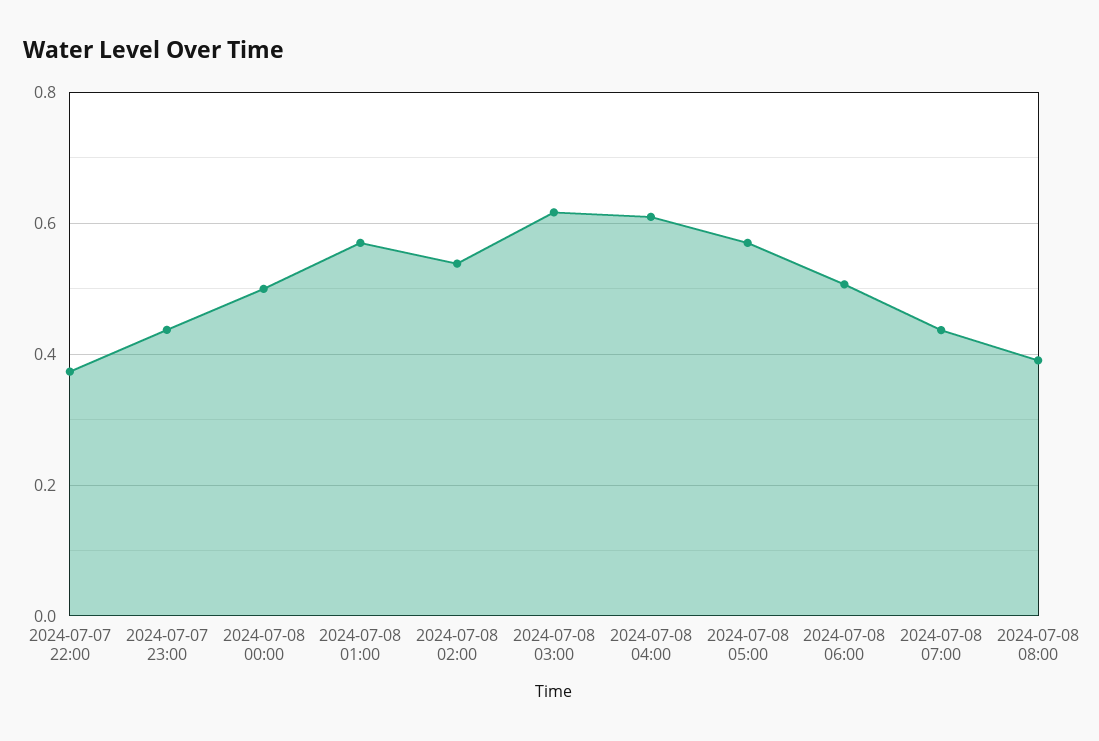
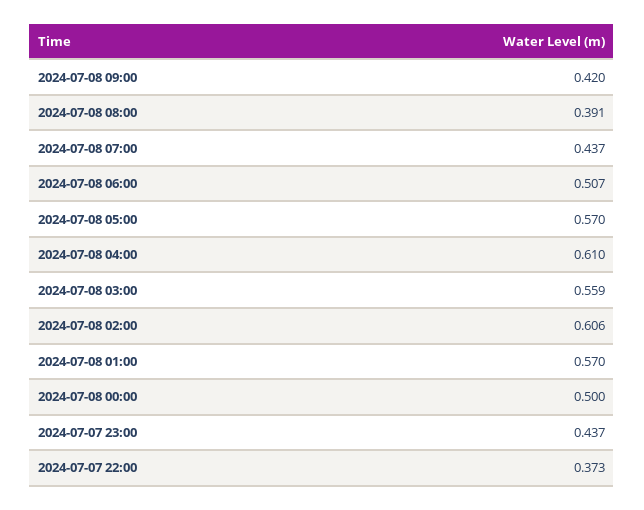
2024-07-08 02:00: 0.54 -> 0.606
2024-07-08 03:00: 0.62 -> 0.559
2024-07-08 09:00: none -> 0.42

